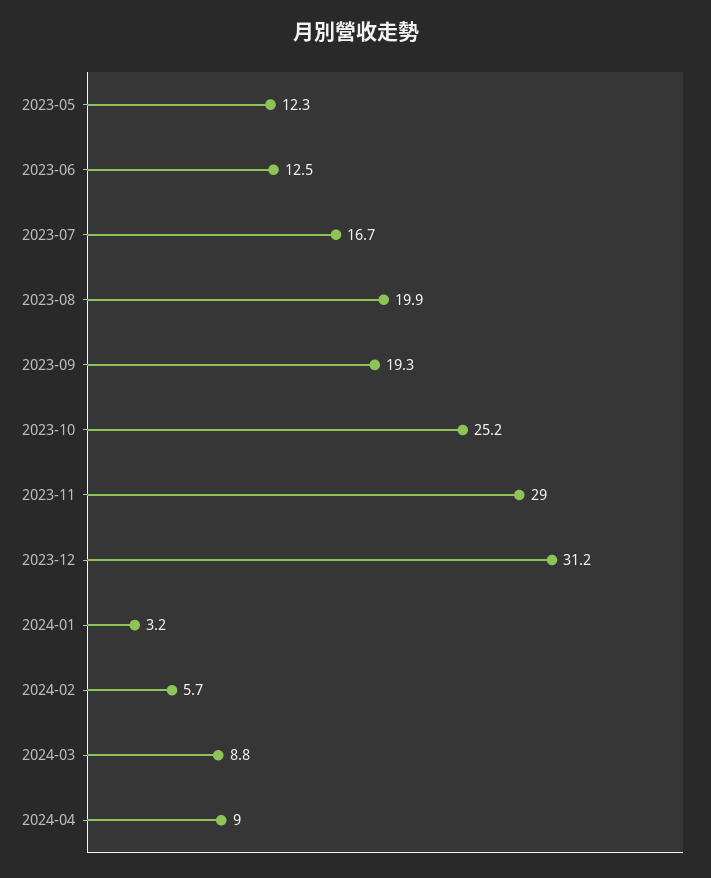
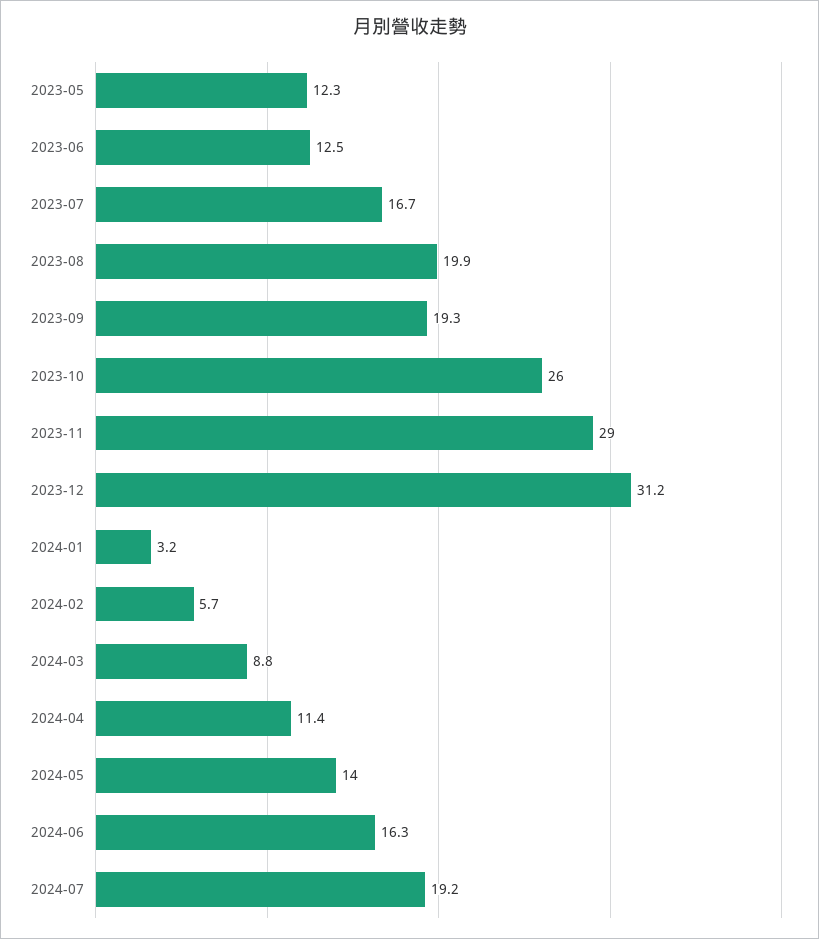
2023-10: 25.2 -> 26
2024-04: 9 -> 11.4
2024-05: none -> 14
2024-06: none -> 16.3
2024-07: none -> 19.2

